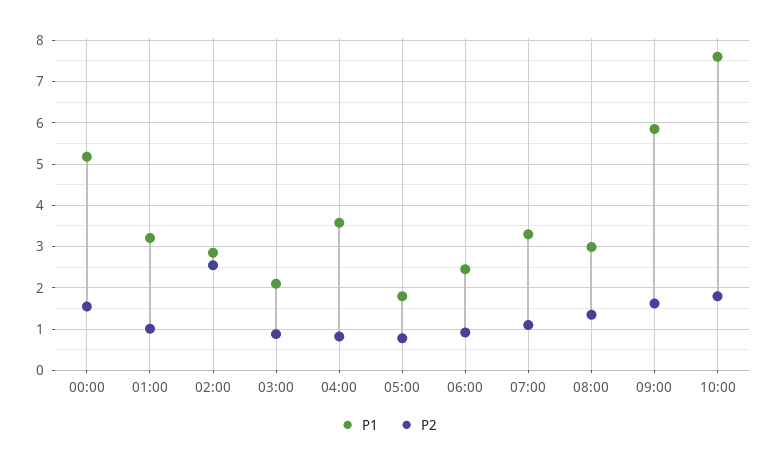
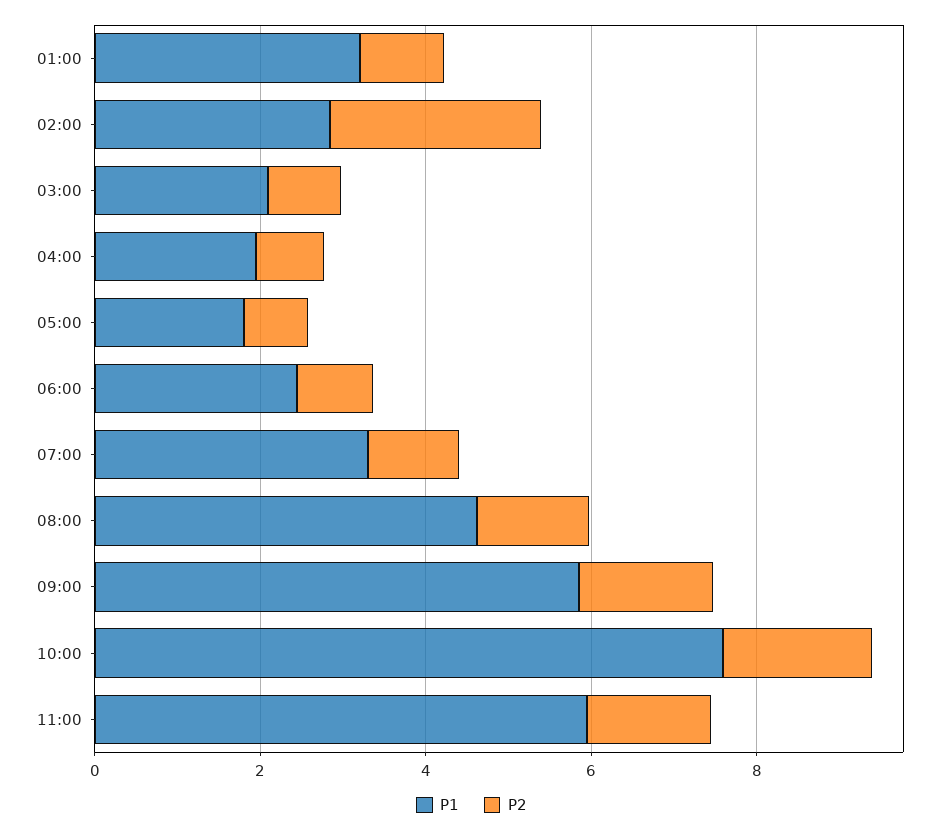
P1, 00:00: 5.2 -> none
P2, 00:00: 1.6 -> none
P1, 04:00: 3.6 -> 2
P1, 08:00: 3 -> 4.5
P1, 11:00: none -> 6
P2, 11:00: none -> 1.5

